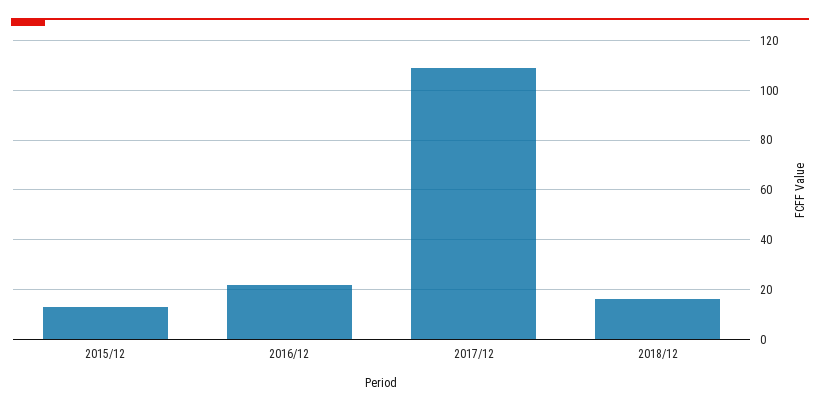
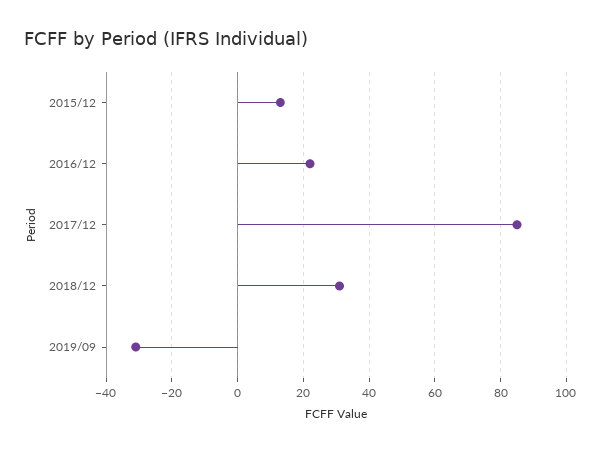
2017/12: 110 -> 85
2018/12: 15 -> 30
2019/09: none -> -30

